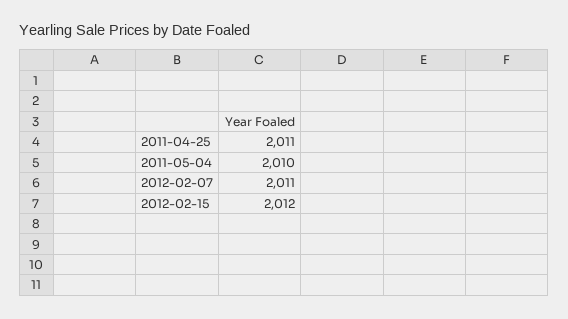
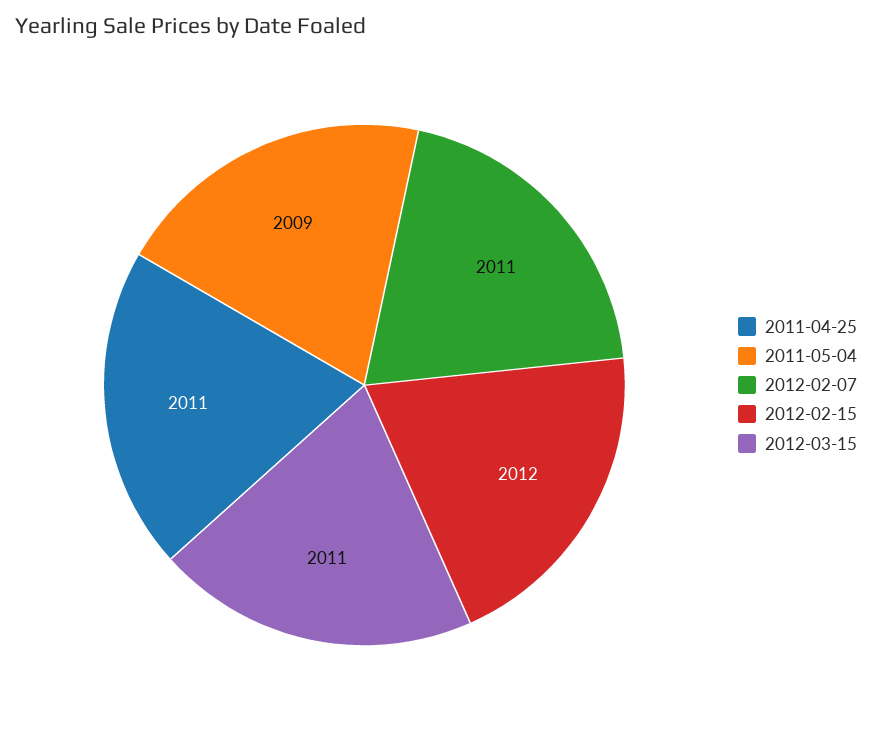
2011-05-04: 2010 -> 2009
2012-03-15: none -> 2011

